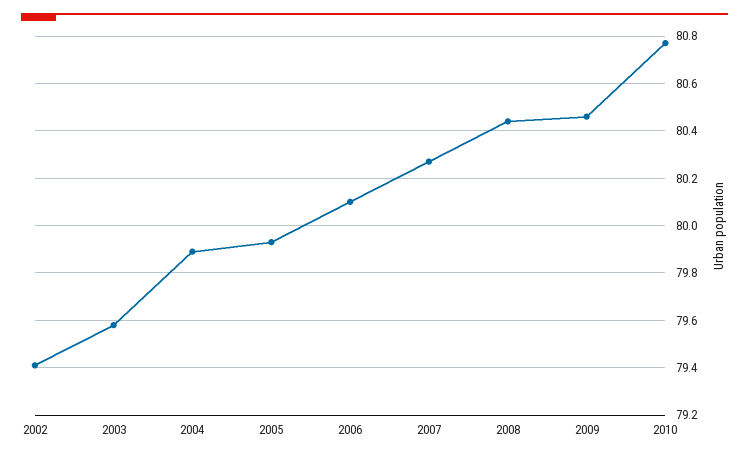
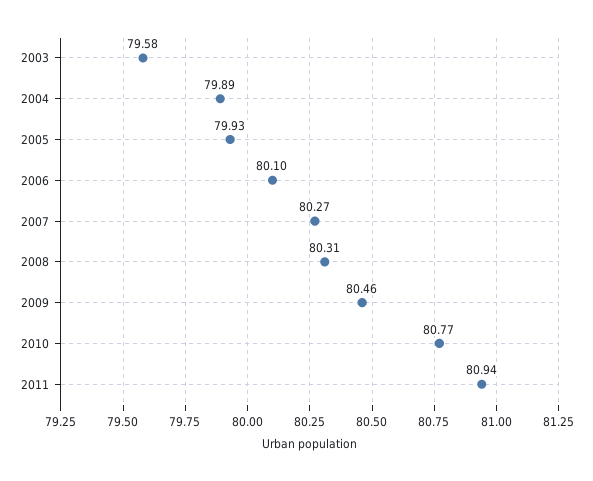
2002: 79.4 -> none
2008: 80.45 -> 80.31
2011: none -> 80.94

